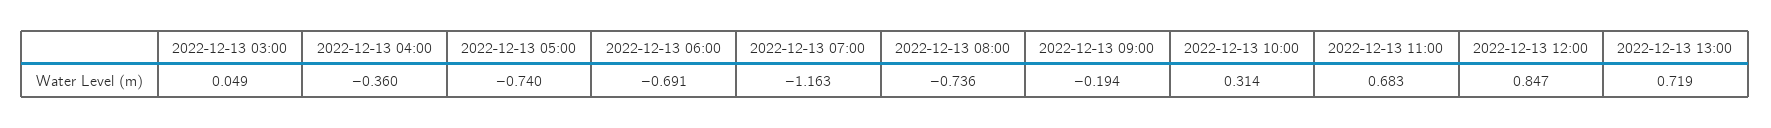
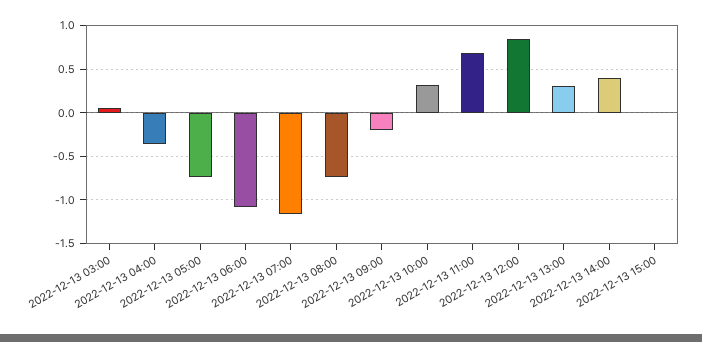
2022-12-13 06:00: -0.691 -> -1.1
2022-12-13 13:00: 0.719 -> 0.3
2022-12-13 14:00: none -> 0.4
2022-12-13 15:00: none -> 0

